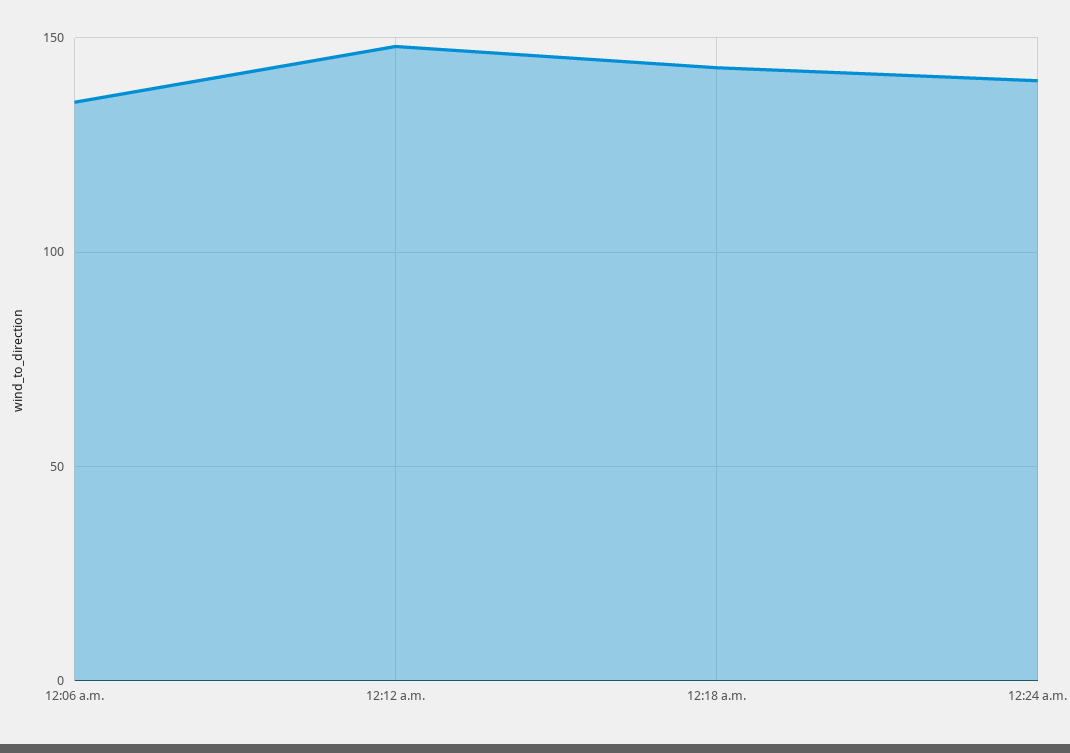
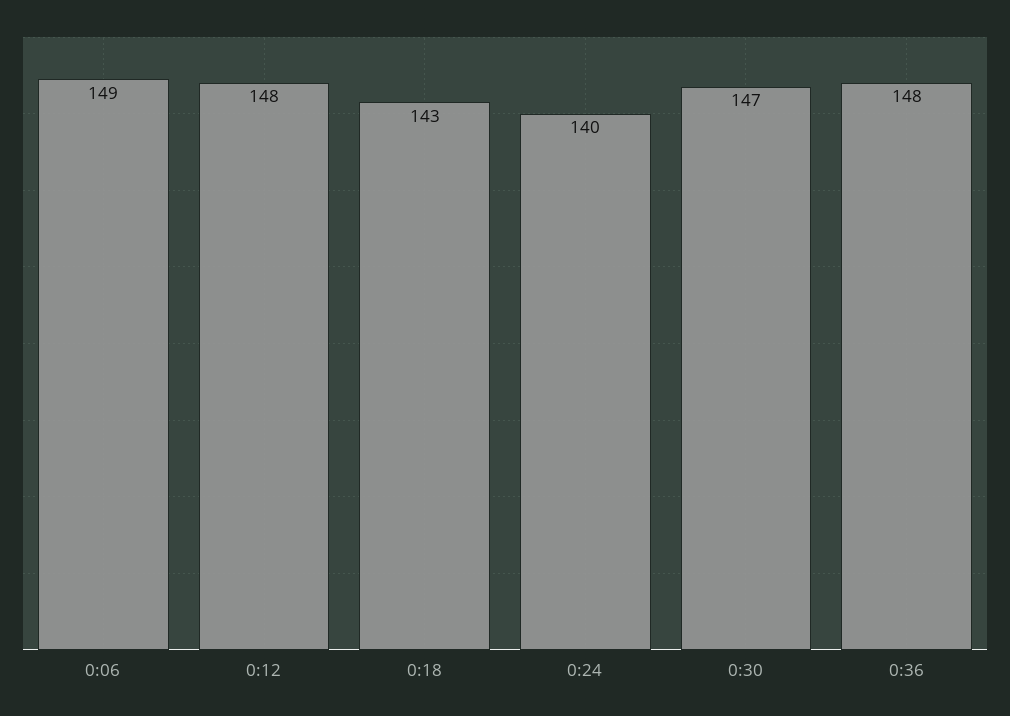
12:06 a.m.: 135 -> 149
0:30: none -> 147
0:36: none -> 148

